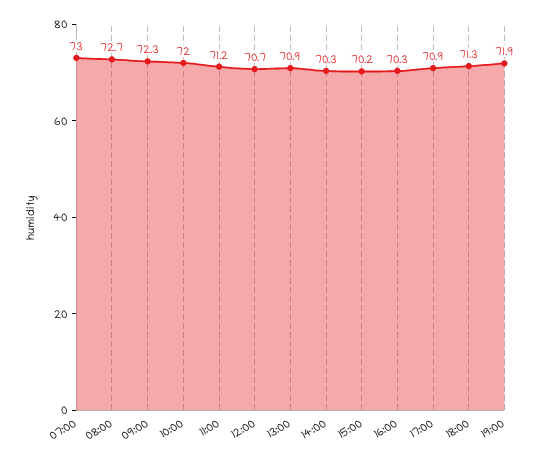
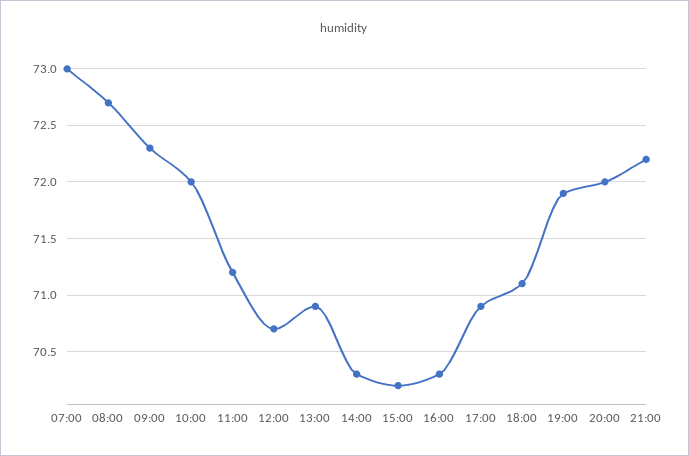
18:00: 71.3 -> 71.1
20:00: none -> 72
21:00: none -> 72.2

